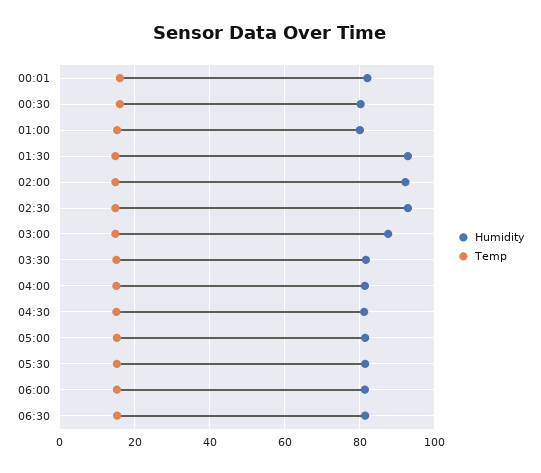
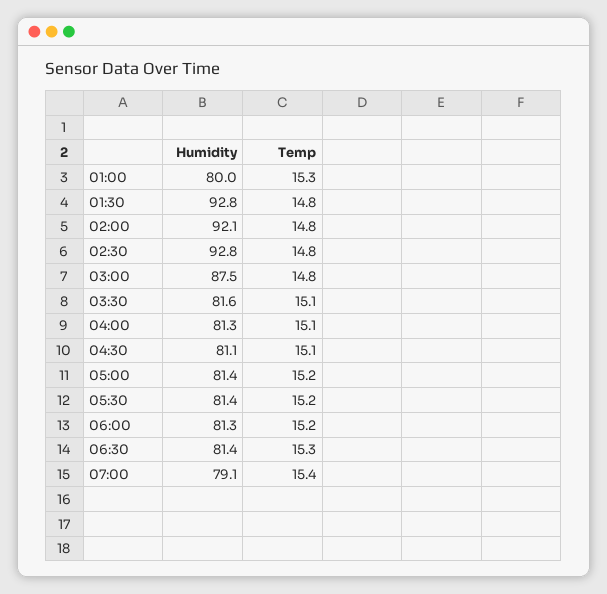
Humidity, 00:01: 82 -> none
Temp, 00:01: 16 -> none
Humidity, 00:30: 80 -> none
Temp, 00:30: 16 -> none
Humidity, 07:00: none -> 79.1
Temp, 07:00: none -> 15.4

